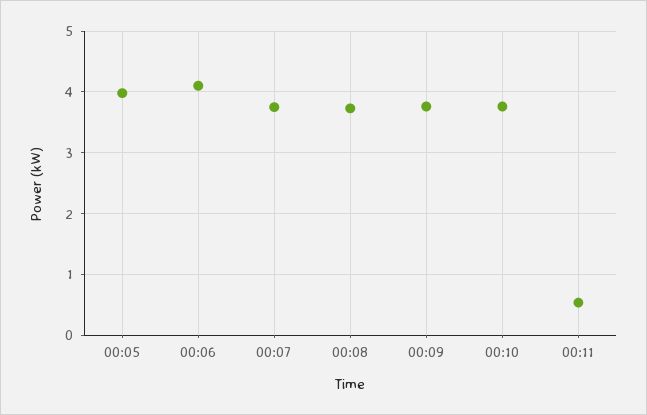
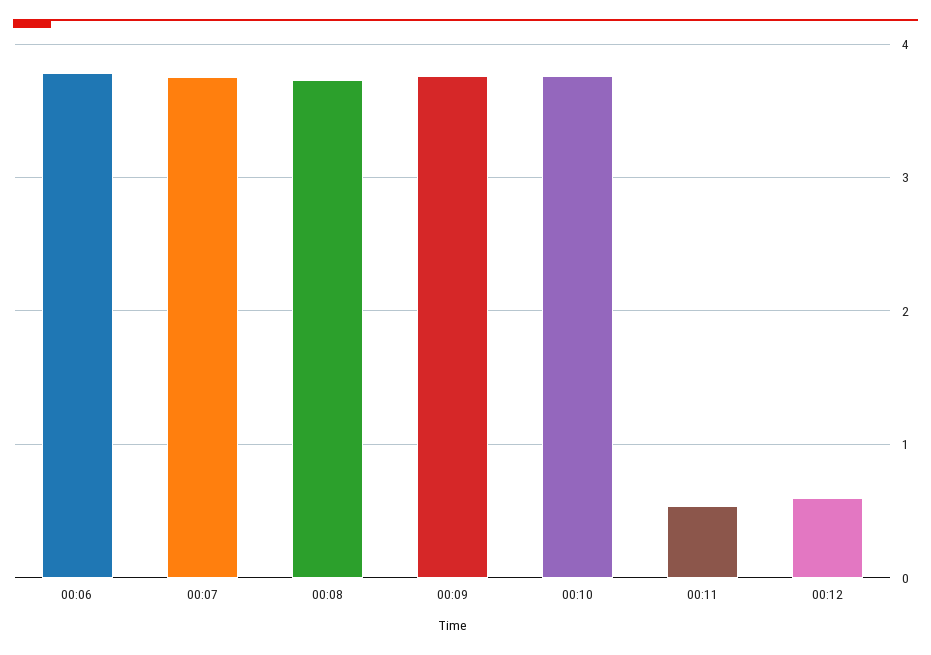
00:05: 4 -> none
00:06: 4.1 -> 3.8
00:12: none -> 0.6

